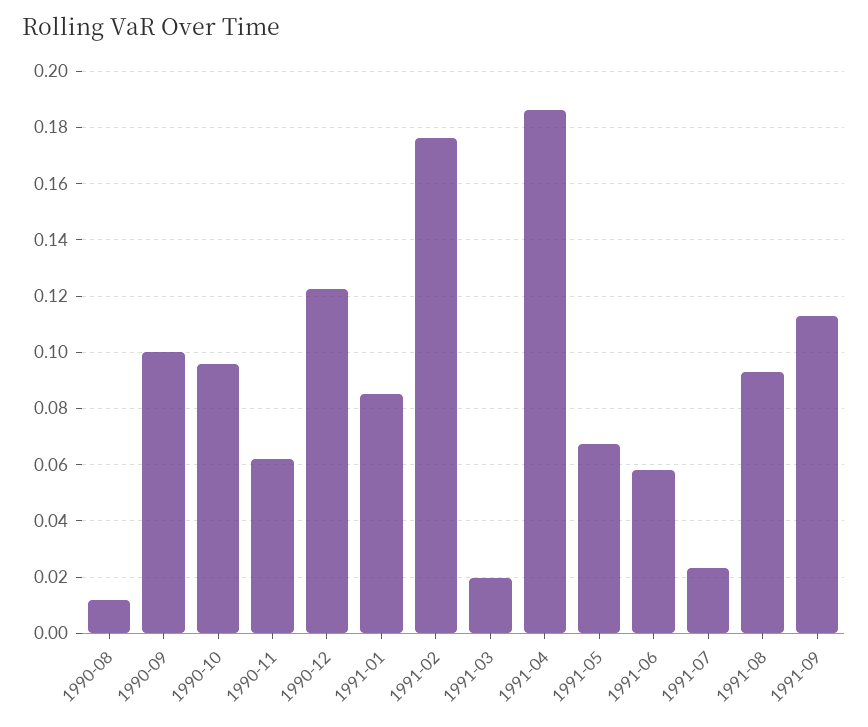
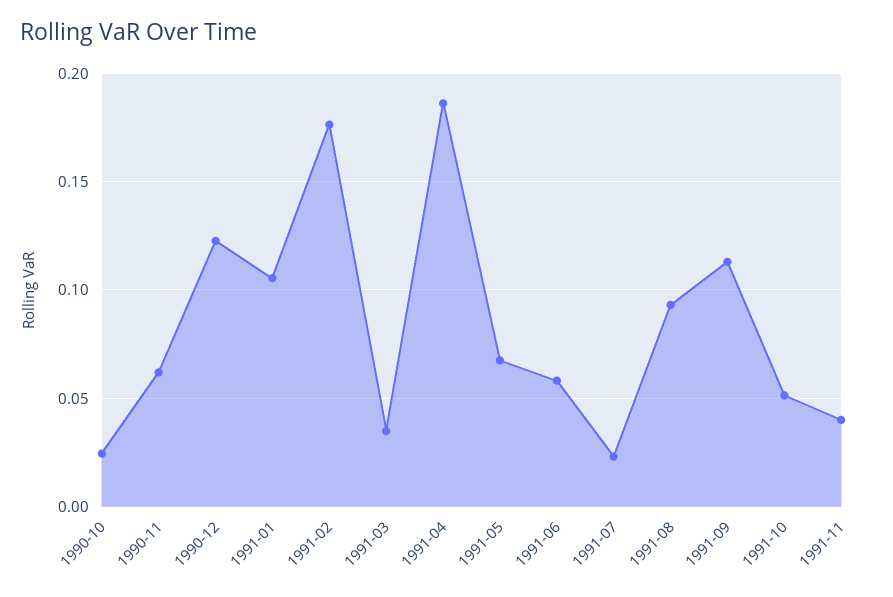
1990-08: 0.0125 -> none
1990-09: 0.1 -> none
1990-10: 0.095 -> 0.025
1991-01: 0.085 -> 0.105
1991-03: 0.02 -> 0.035
1991-10: none -> 0.05
1991-11: none -> 0.04

